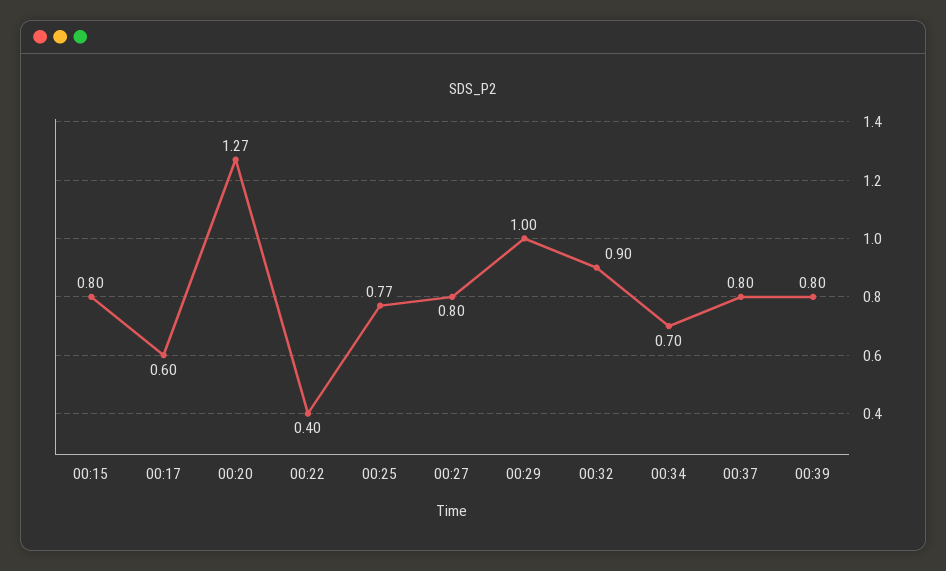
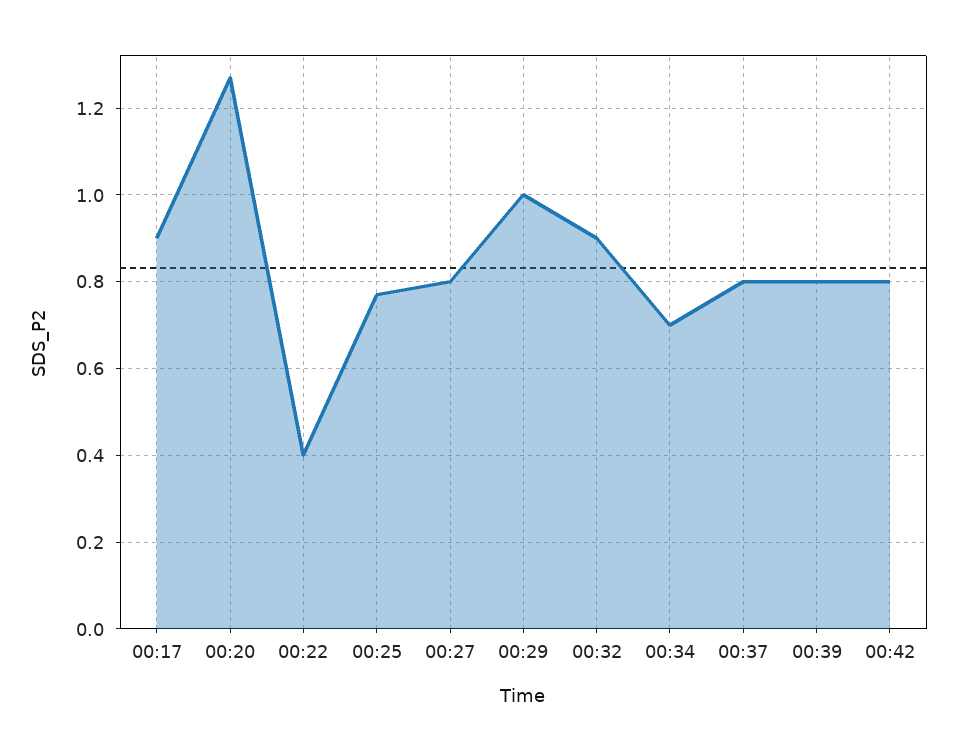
00:15: 0.8 -> none
00:17: 0.6 -> 0.9
00:42: none -> 0.8

